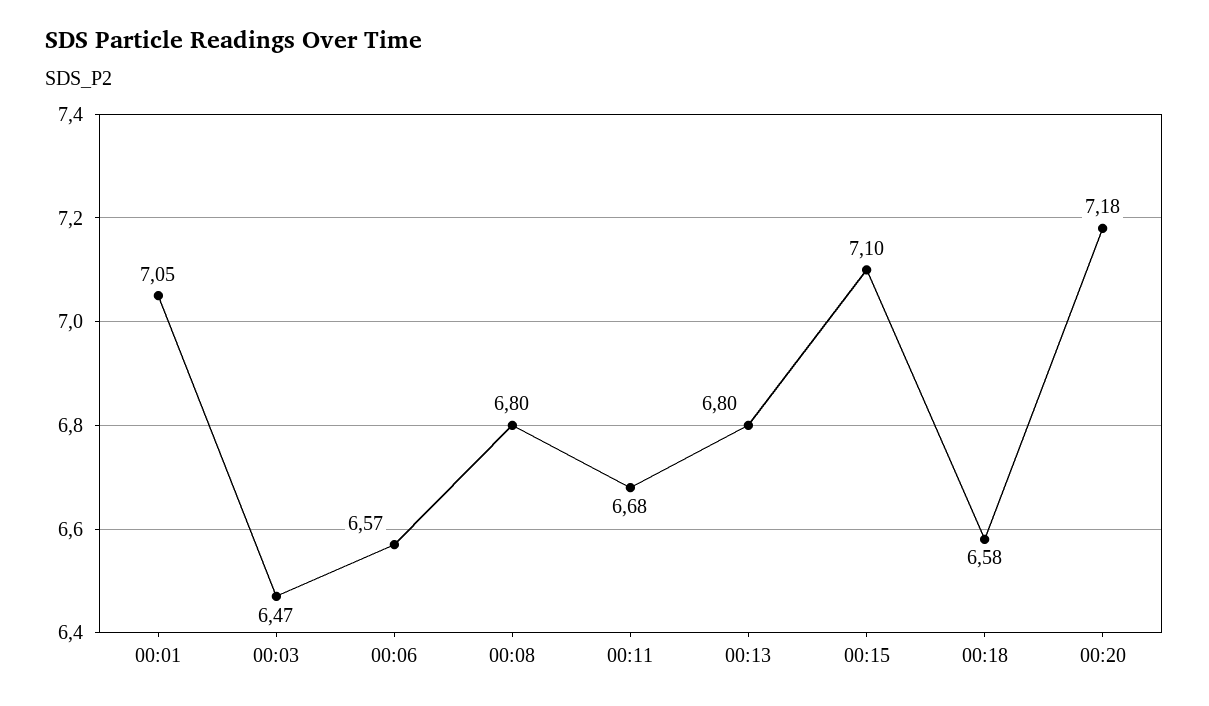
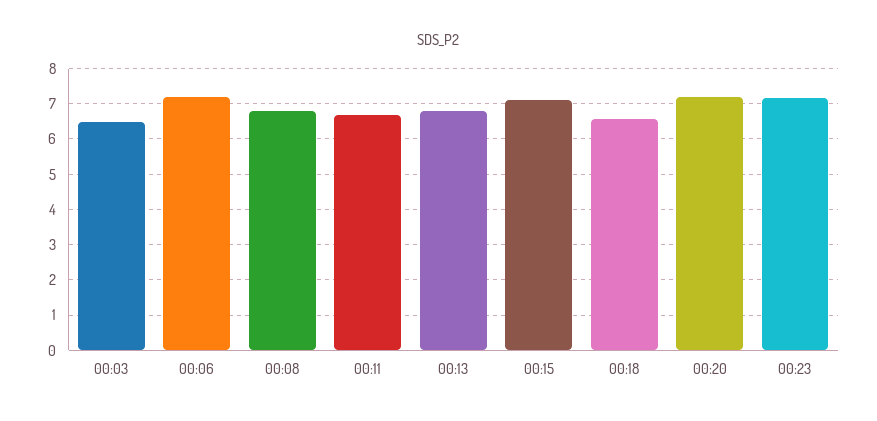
00:01: 7.05 -> none
00:06: 6.57 -> 7.2
00:23: none -> 7.2

